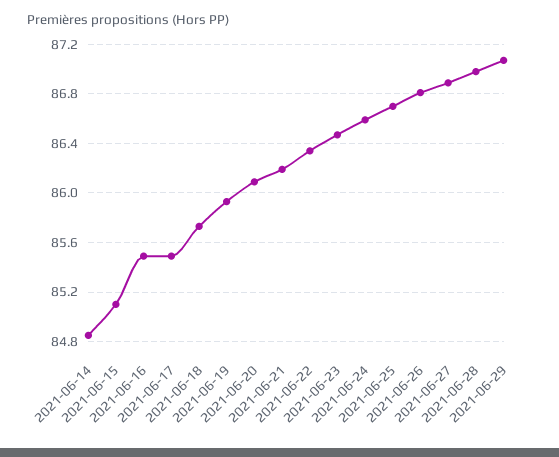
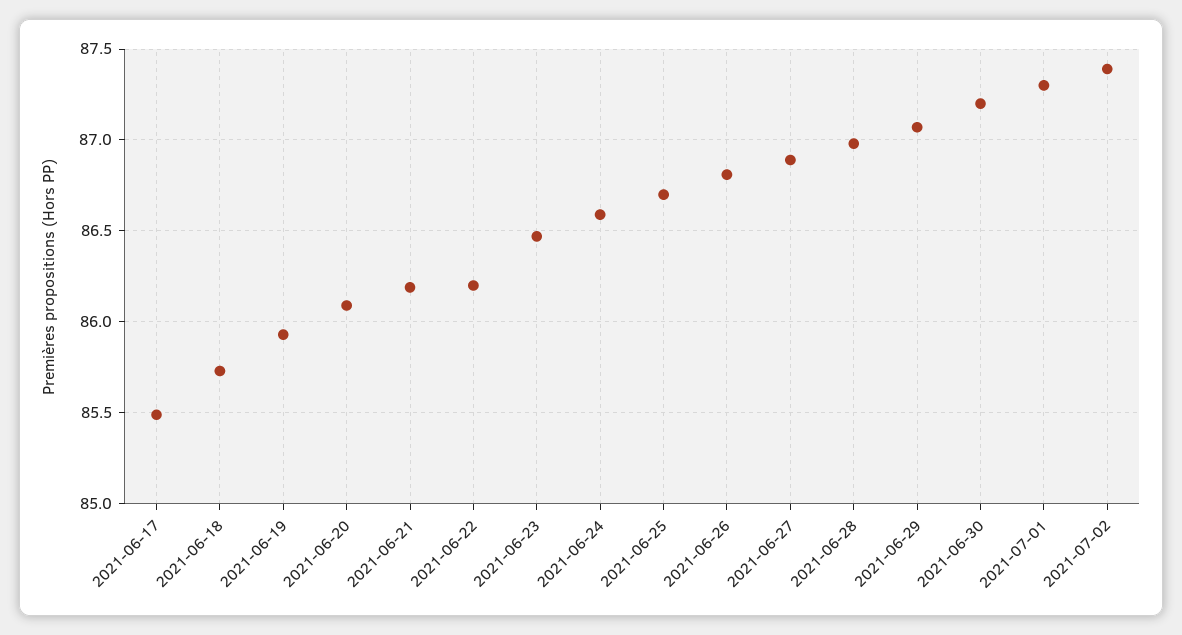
2021-06-14: 84.85 -> none
2021-06-15: 85.1 -> none
2021-06-16: 85.5 -> none
2021-06-22: 86.35 -> 86.2
2021-06-30: none -> 87.2
2021-07-01: none -> 87.3
2021-07-02: none -> 87.4

